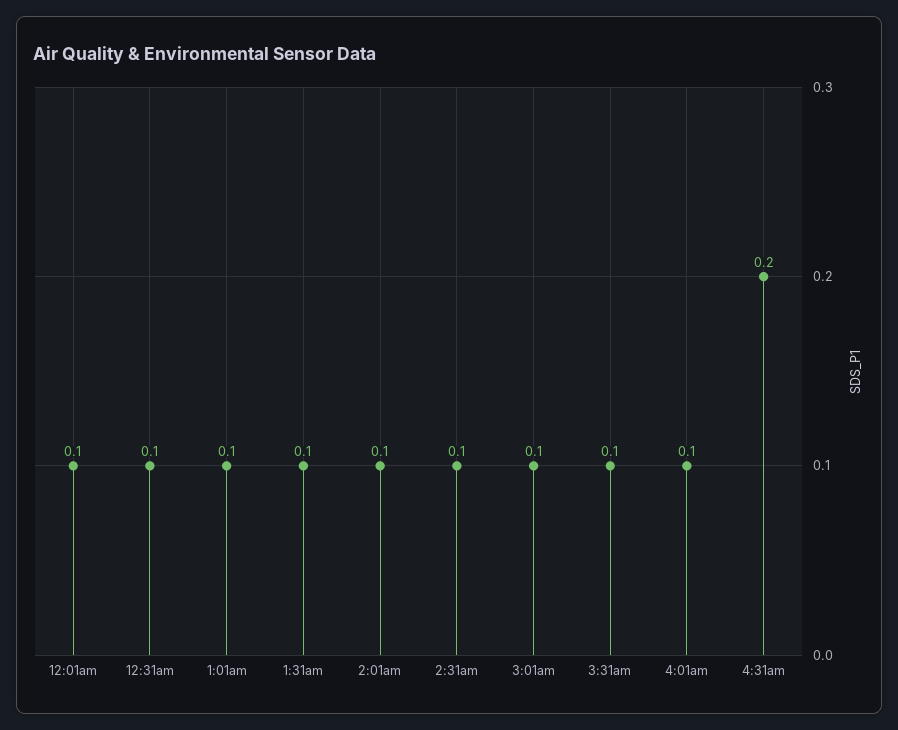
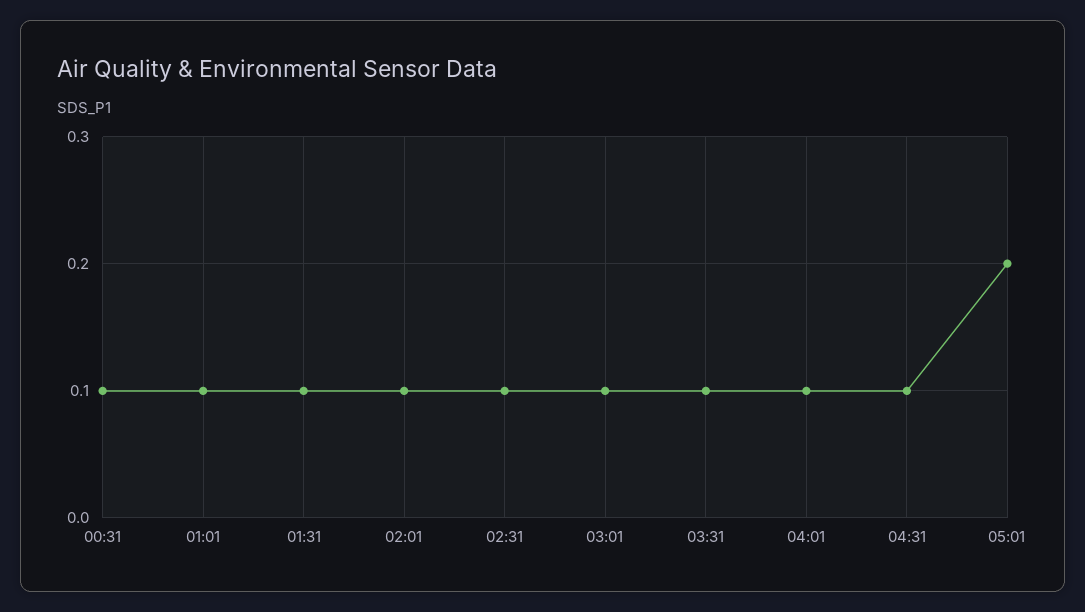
12:01am: 0.1 -> none
4:31am: 0.2 -> 0.1
05:01: none -> 0.2

